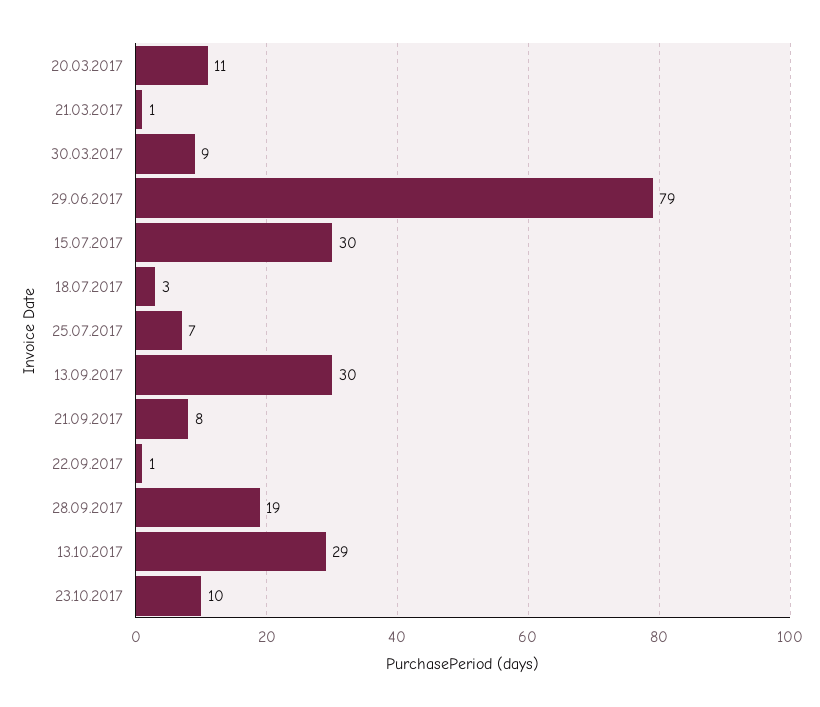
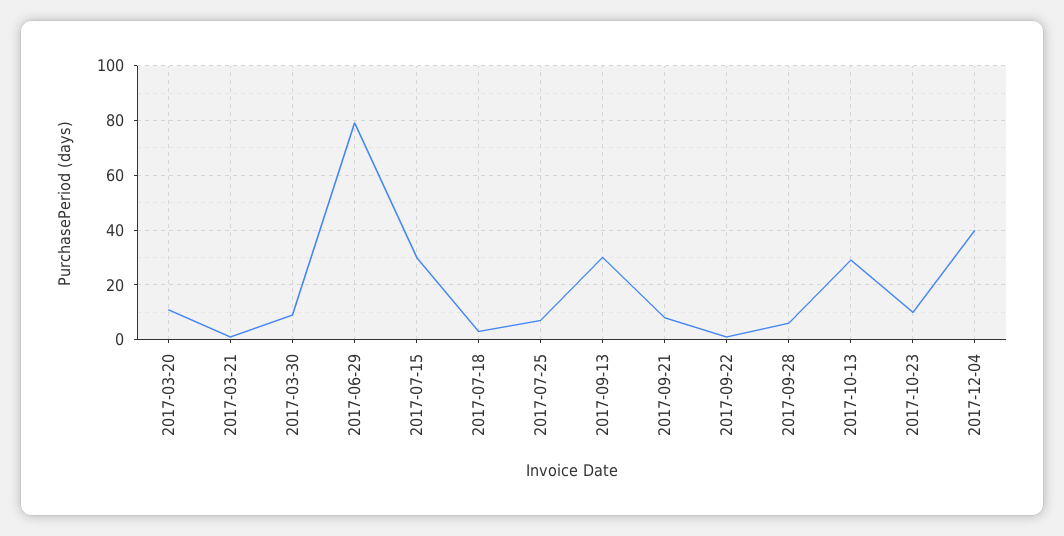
28.09.2017: 19 -> 5
2017-12-04: none -> 40

